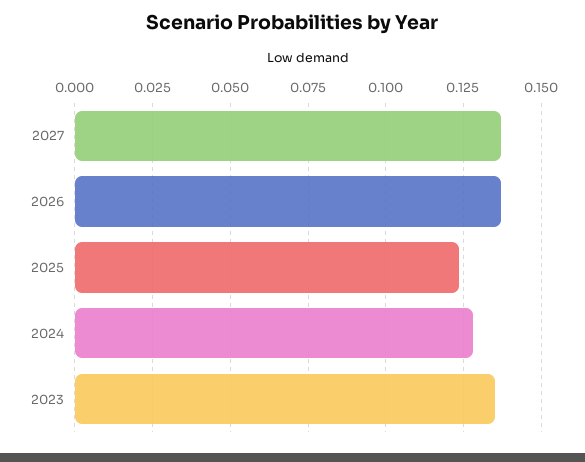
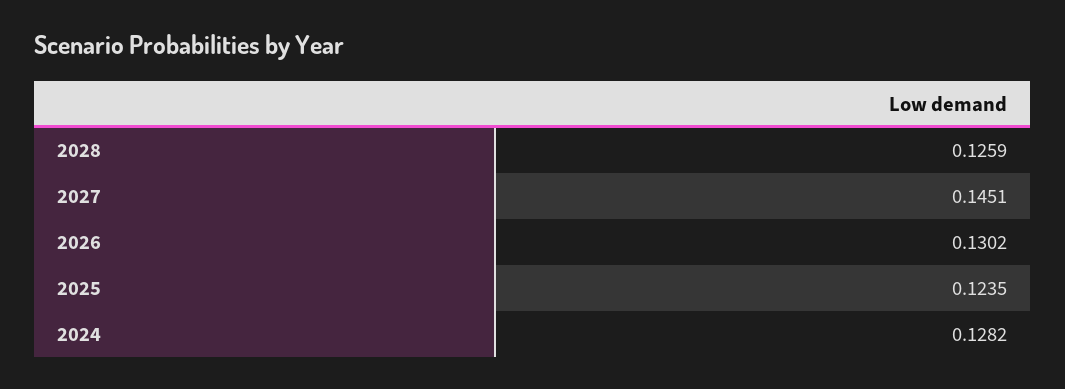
2027: 0.1375 -> 0.1451
2026: 0.1375 -> 0.1302
2023: 0.135 -> none
2028: none -> 0.1259

